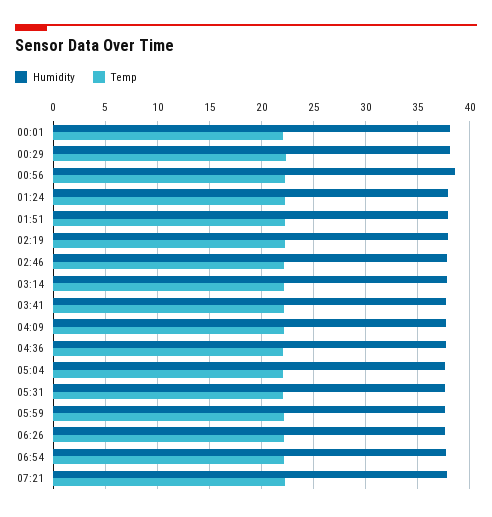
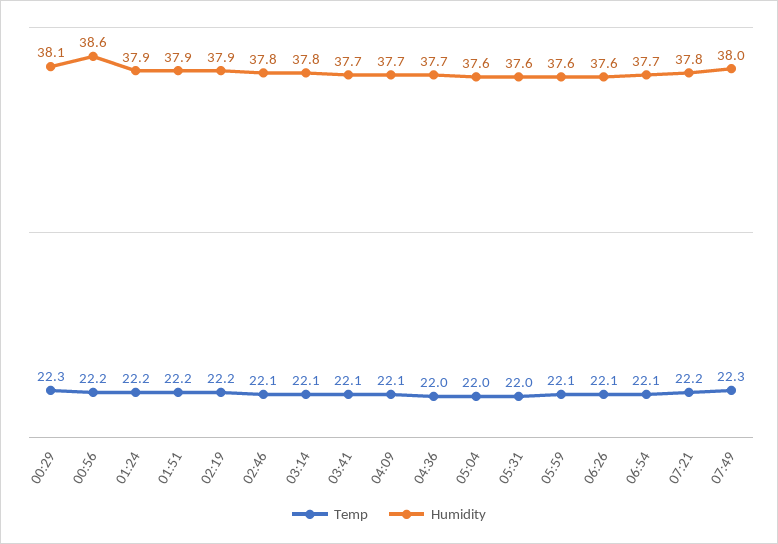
Humidity, 00:01: 38 -> none
Temp, 00:01: 22 -> none
Temp, 07:49: none -> 22.3
Humidity, 07:49: none -> 38

